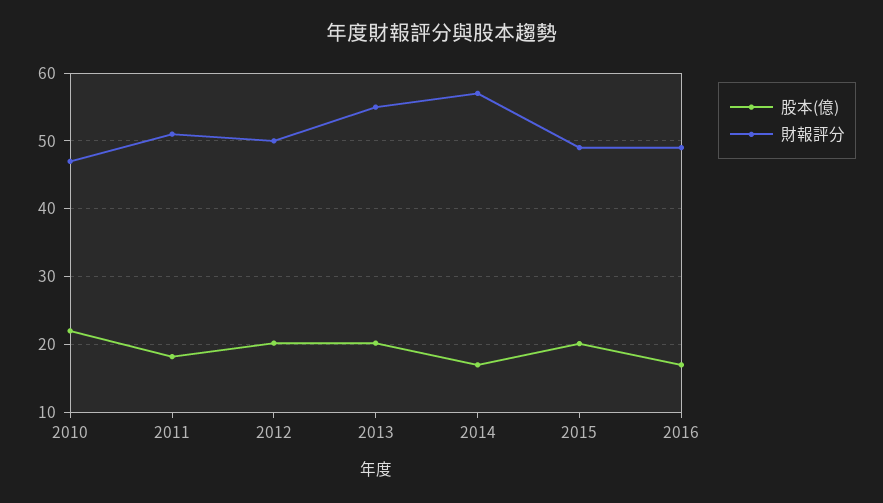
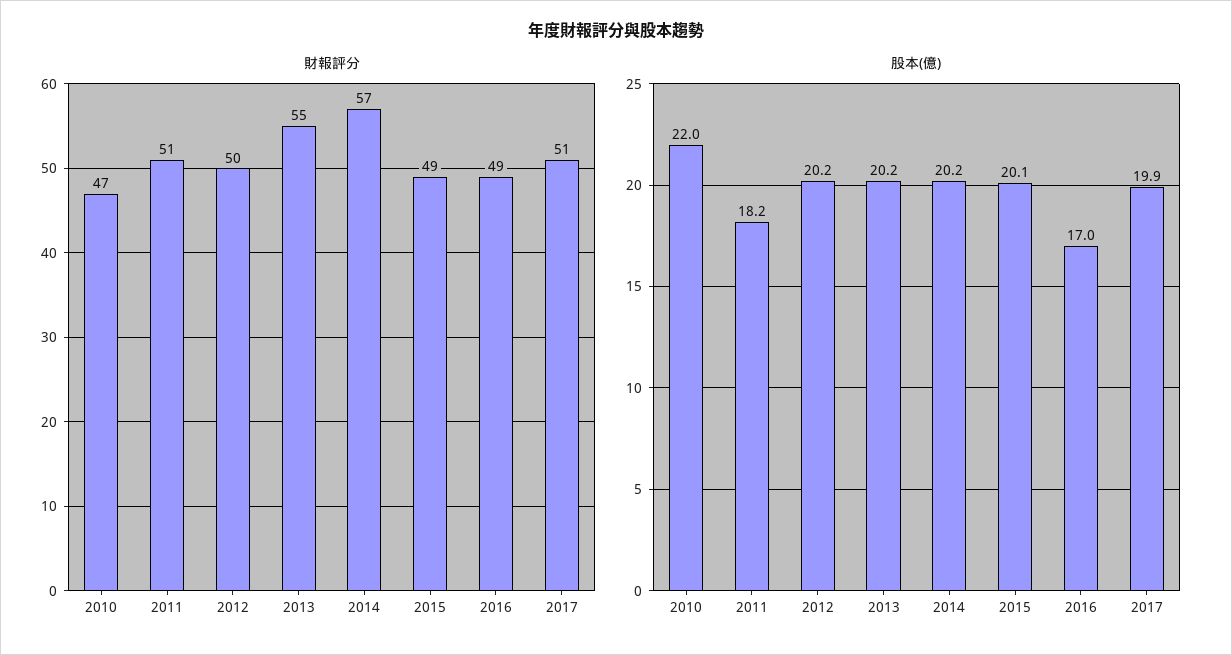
股本(億), 2014: 17 -> 20.2
財報評分, 2017: none -> 51
股本(億), 2017: none -> 19.9

